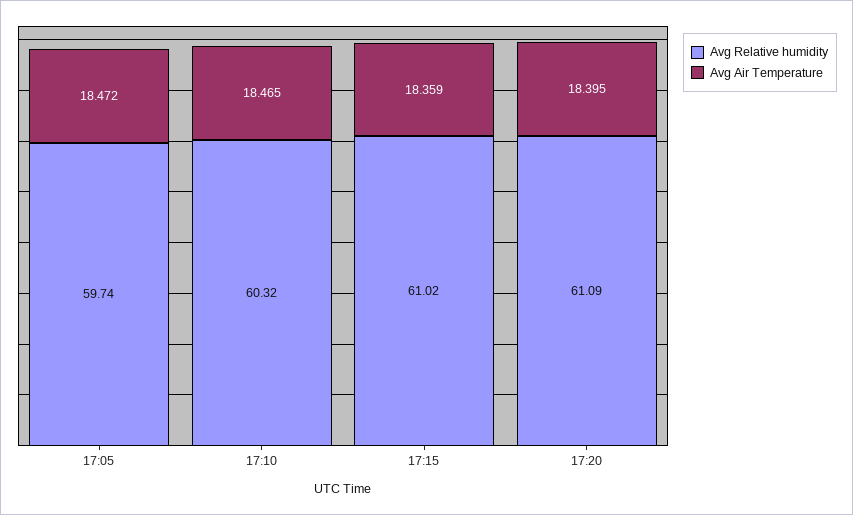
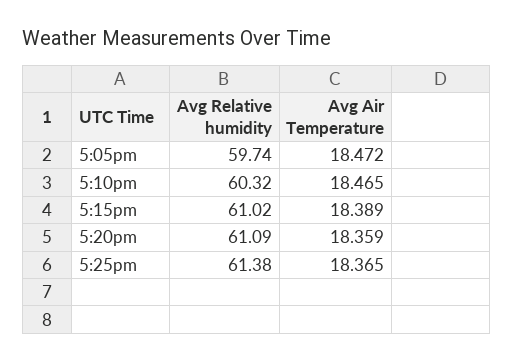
Avg Air Temperature, 17:15: 18.359 -> 18.389
Avg Air Temperature, 17:20: 18.395 -> 18.359
Avg Relative humidity, 5:25pm: none -> 61.38
Avg Air Temperature, 5:25pm: none -> 18.365

